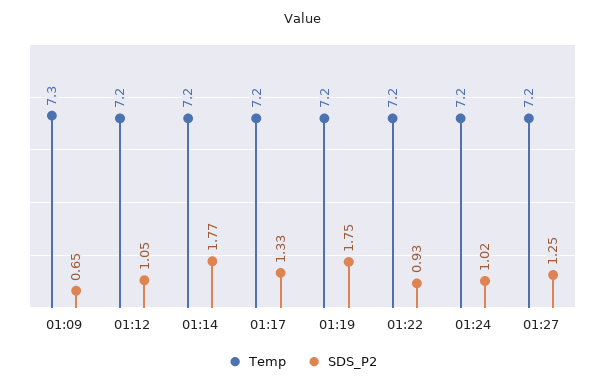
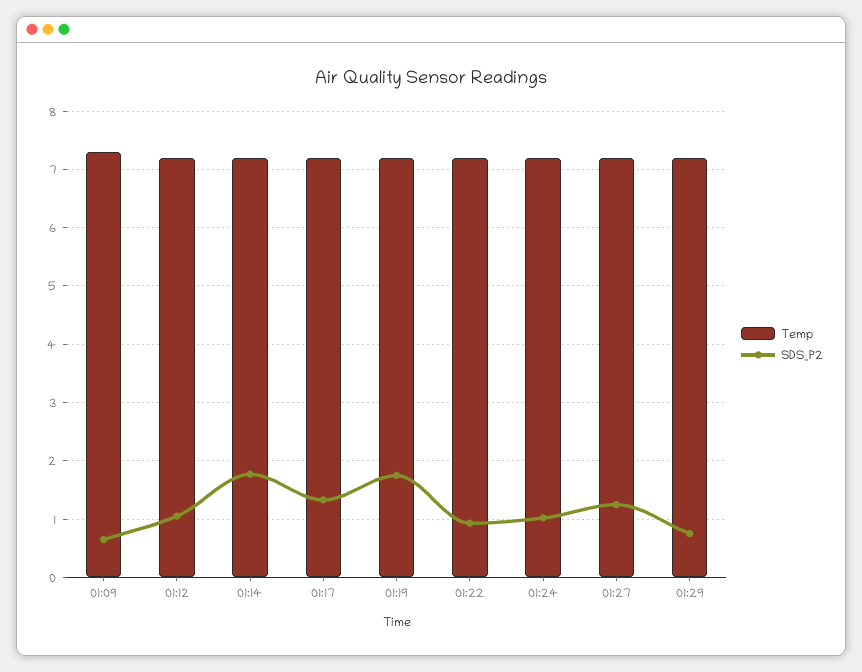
Temp, 01:29: none -> 7.2
SDS_P2, 01:29: none -> 0.8

